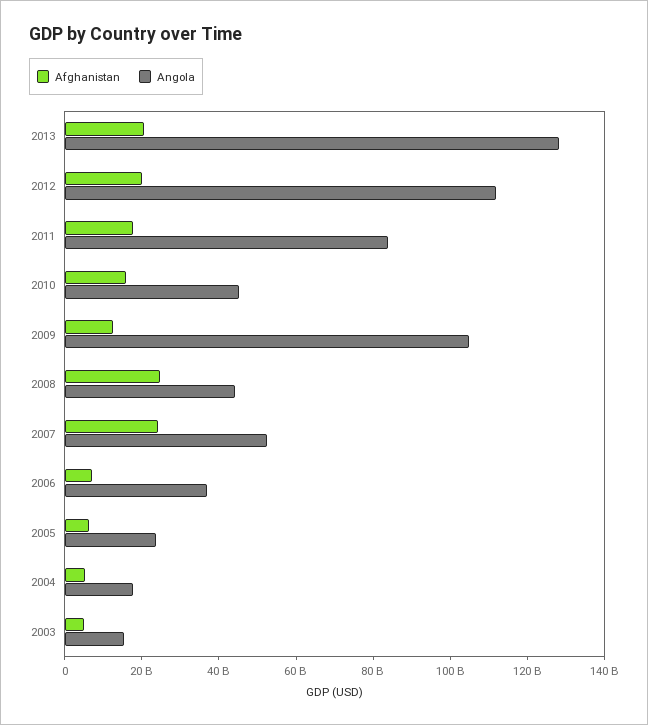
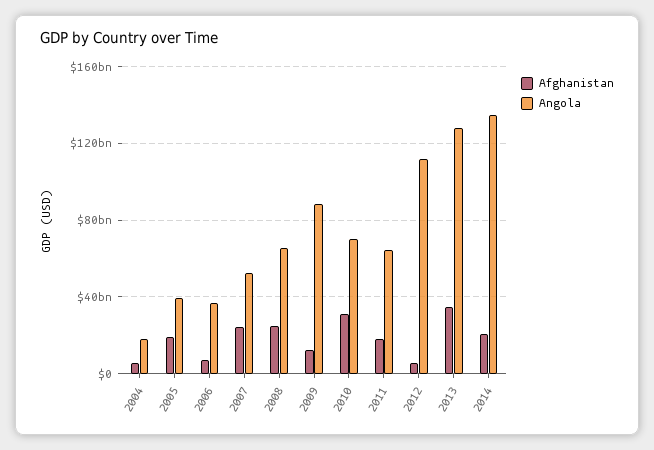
Afghanistan, 2013: 20000000000 -> 35000000000
Afghanistan, 2012: 20000000000 -> 5000000000
Angola, 2011: 85000000000 -> 65000000000
Afghanistan, 2010: 15000000000 -> 30000000000
Angola, 2010: 45000000000 -> 70000000000
Angola, 2009: 105000000000 -> 90000000000
Angola, 2008: 45000000000 -> 65000000000
Afghanistan, 2005: 5000000000 -> 20000000000
Angola, 2005: 25000000000 -> 40000000000
Afghanistan, 2003: 5000000000 -> none
Angola, 2003: 15000000000 -> none
Afghanistan, 2014: none -> 20000000000
Angola, 2014: none -> 135000000000

